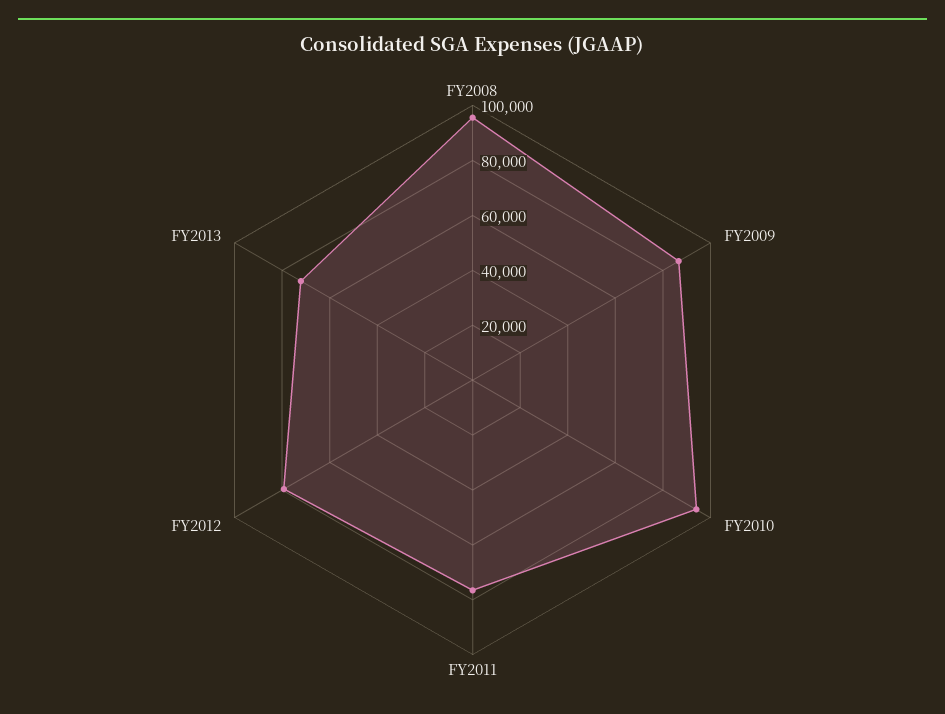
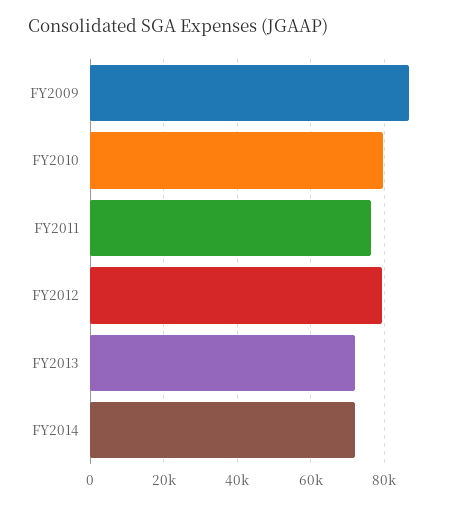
FY2008: 95000 -> none
FY2010: 95000 -> 80000
FY2014: none -> 72000

